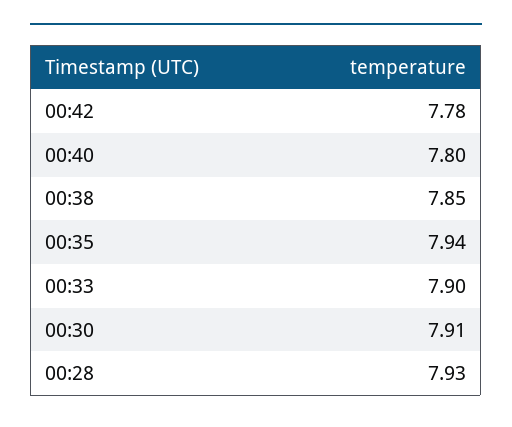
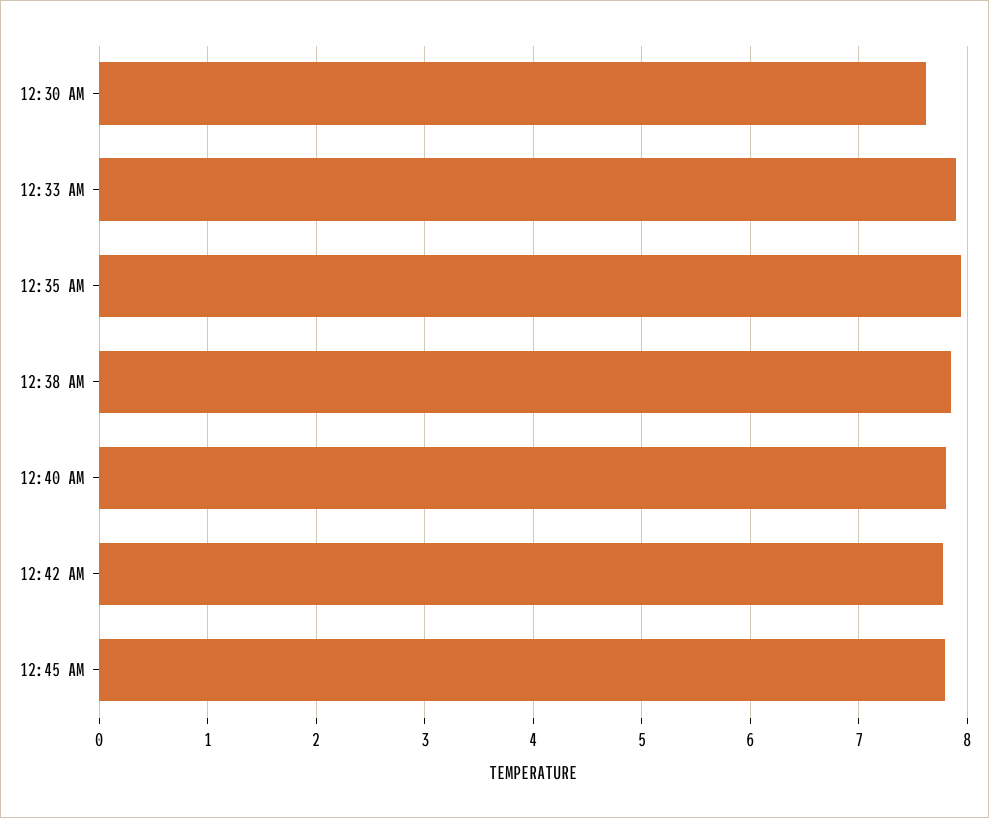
00:30: 7.91 -> 7.6
00:28: 7.93 -> none
12:45 AM: none -> 7.8

